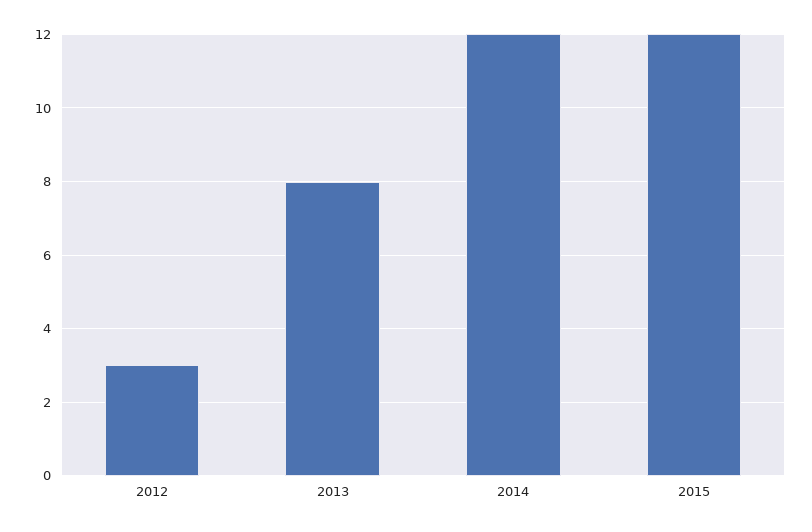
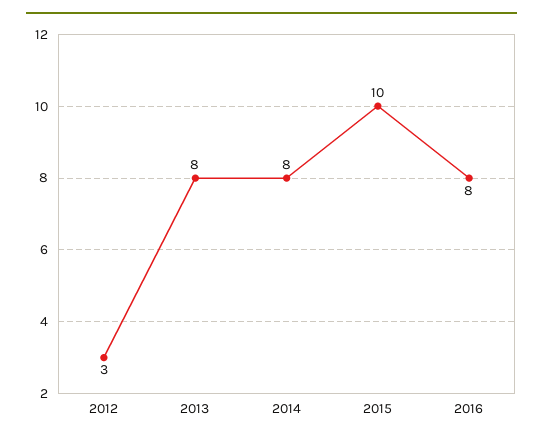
2014: 12 -> 8
2015: 12 -> 10
2016: none -> 8

